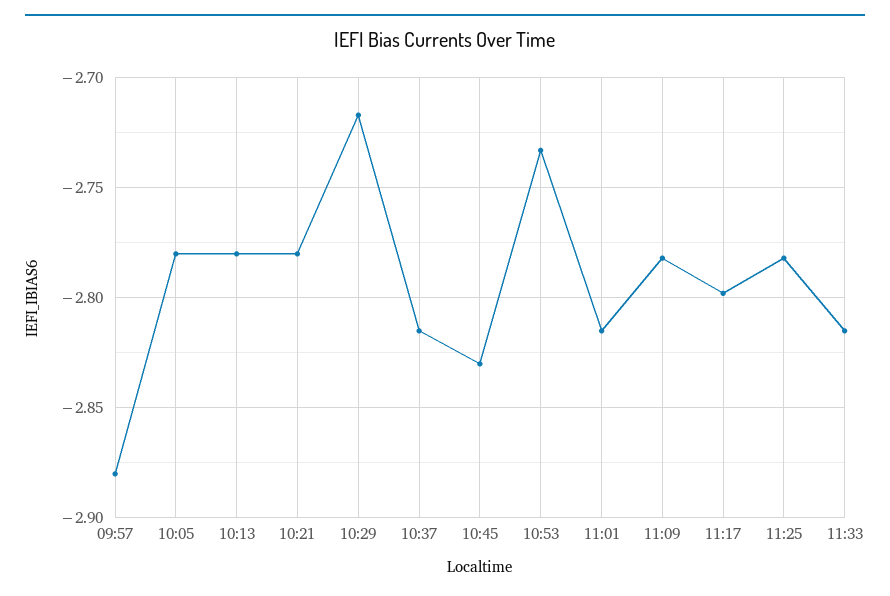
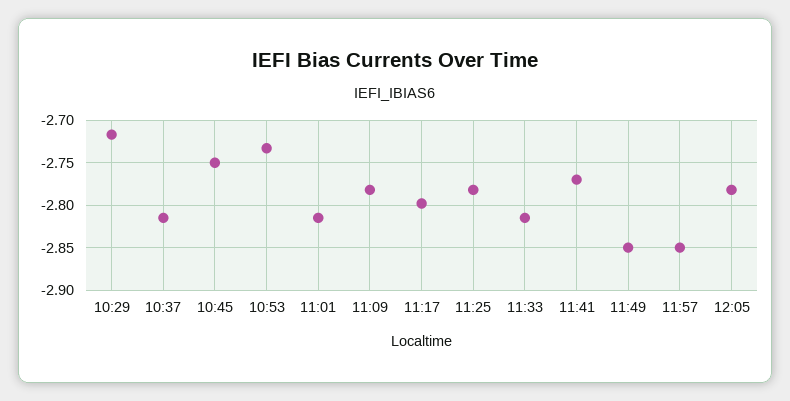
09:57: -2.88 -> none
10:05: -2.78 -> none
10:13: -2.78 -> none
10:21: -2.78 -> none
10:45: -2.83 -> -2.75
11:41: none -> -2.77
11:49: none -> -2.85
11:57: none -> -2.85
12:05: none -> -2.78

